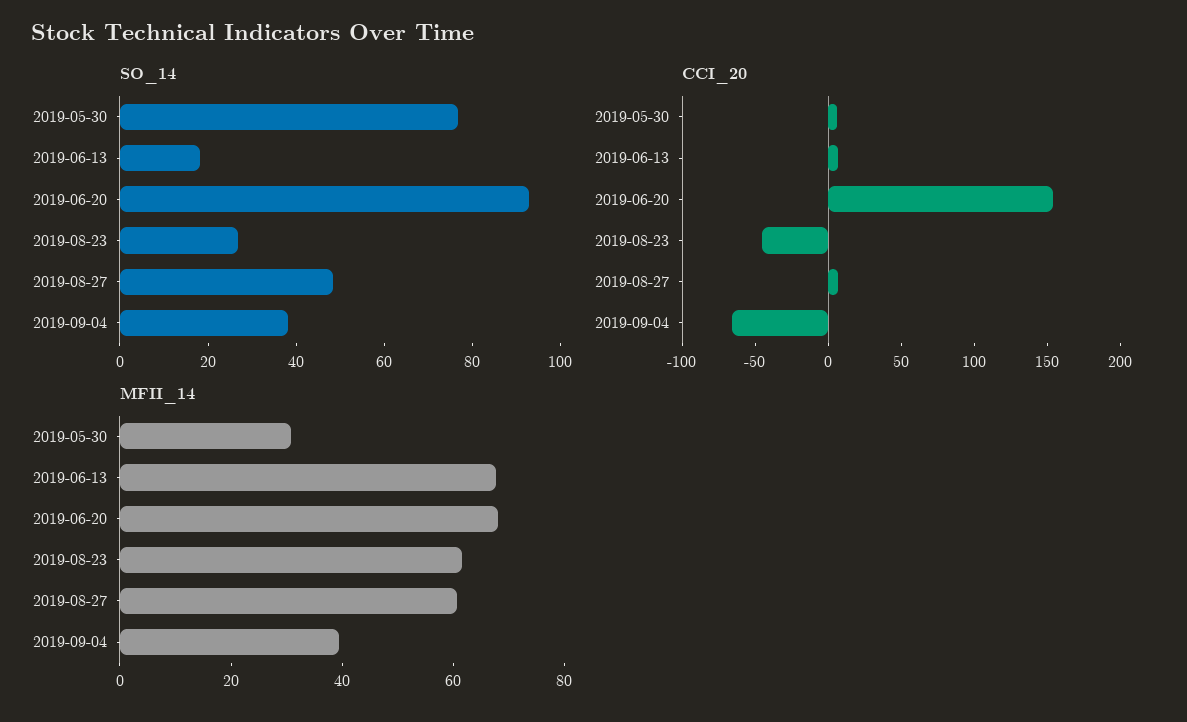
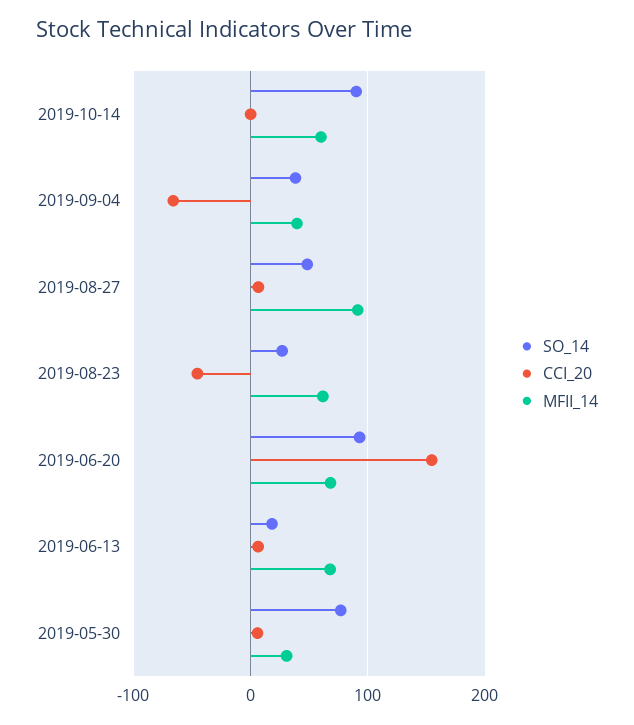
MFII_14, 2019-08-27: 60 -> 90
SO_14, 2019-10-14: none -> 90
CCI_20, 2019-10-14: none -> 0
MFII_14, 2019-10-14: none -> 60

